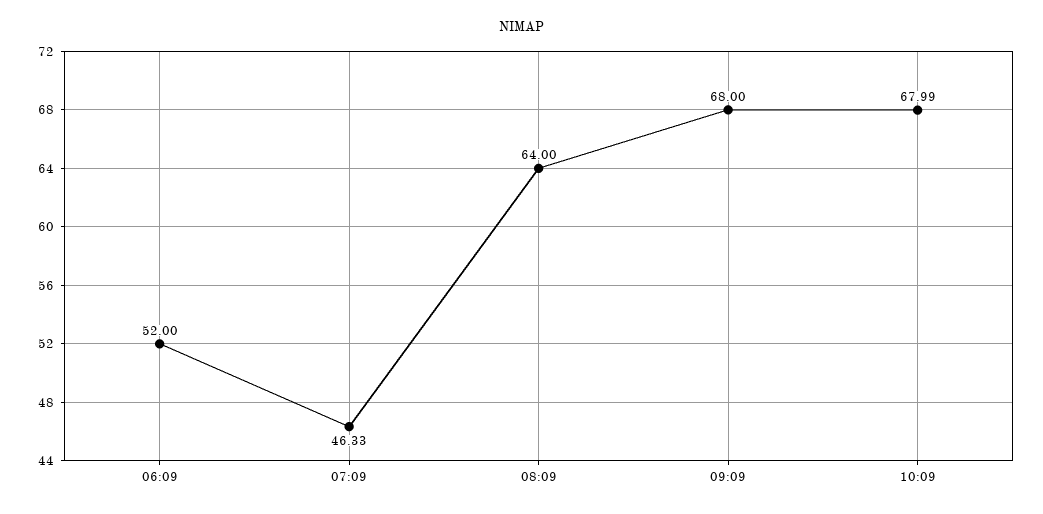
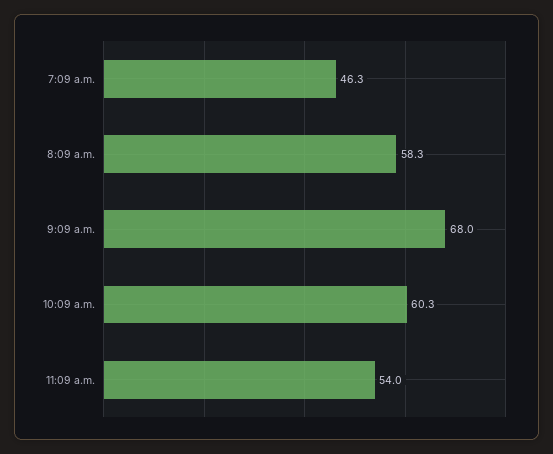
06:09: 52 -> none
08:09: 64 -> 58.3
10:09: 67.99 -> 60.3
11:09 a.m.: none -> 54

